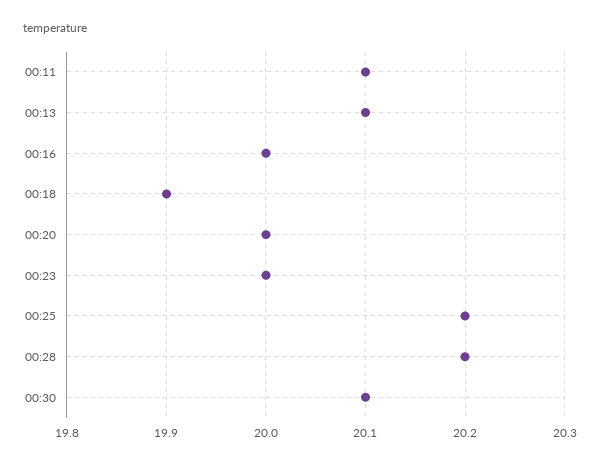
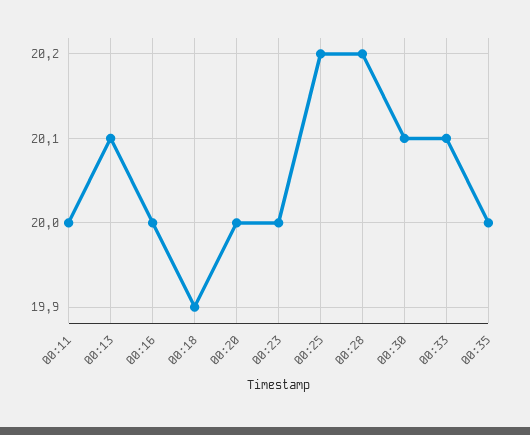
00:11: 20.1 -> 20
00:33: none -> 20.1
00:35: none -> 20

